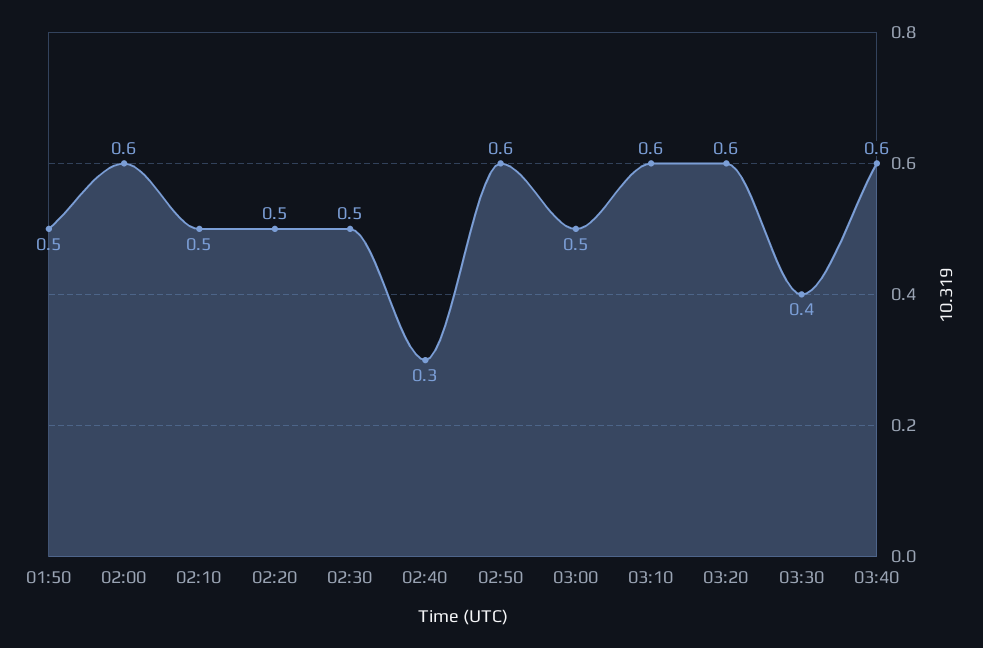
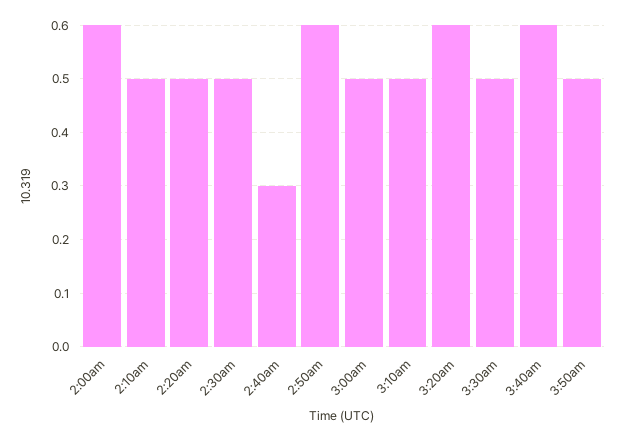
01:50: 0.5 -> none
03:10: 0.6 -> 0.5
03:30: 0.4 -> 0.5
3:50am: none -> 0.5

